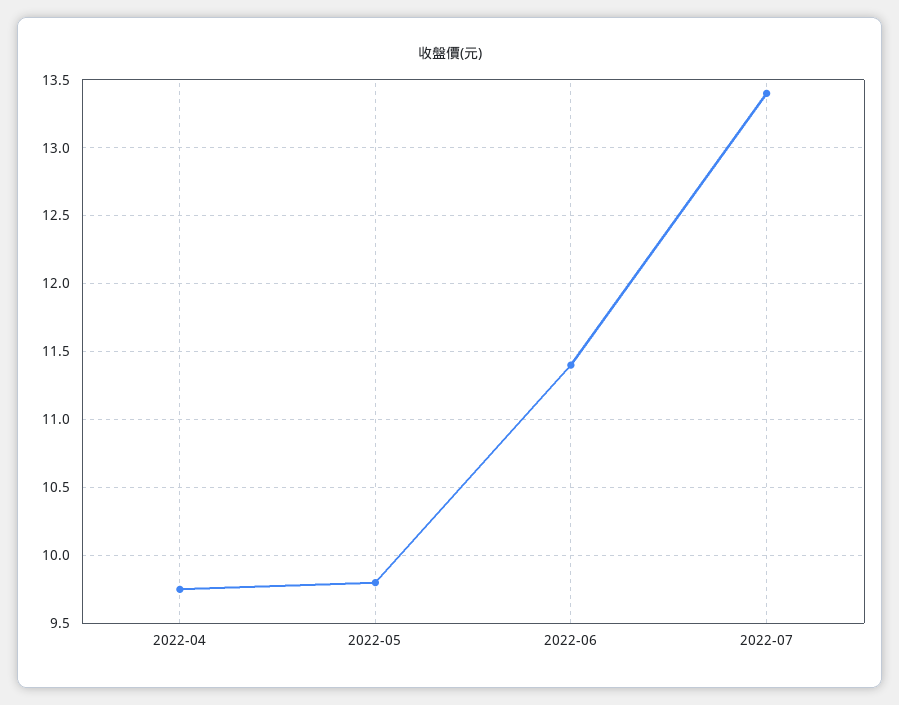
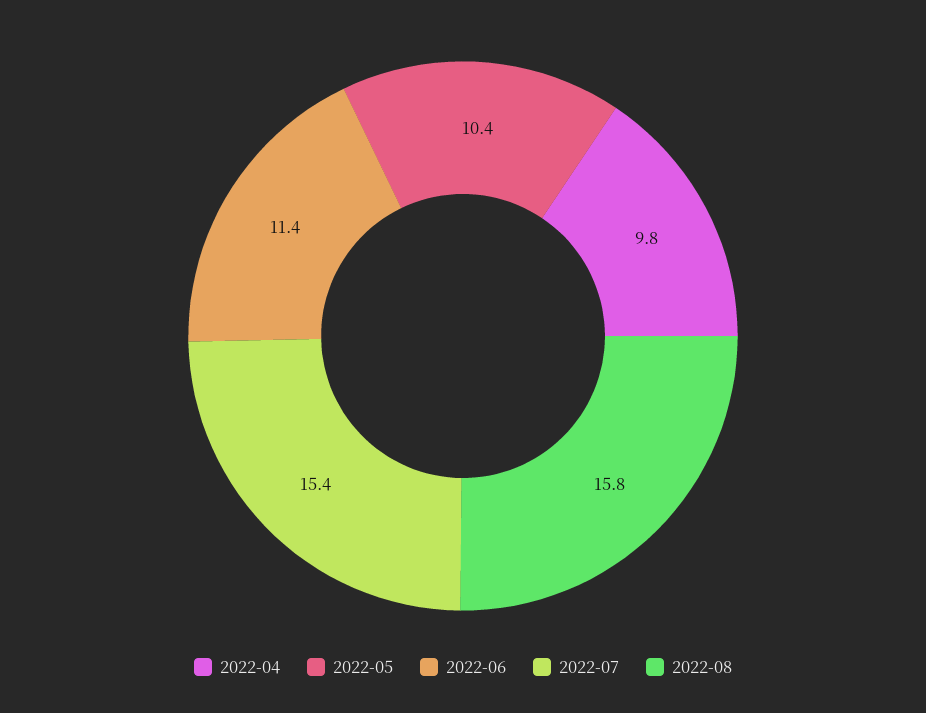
2022-05: 9.8 -> 10.4
2022-07: 13.4 -> 15.4
2022-08: none -> 15.8

